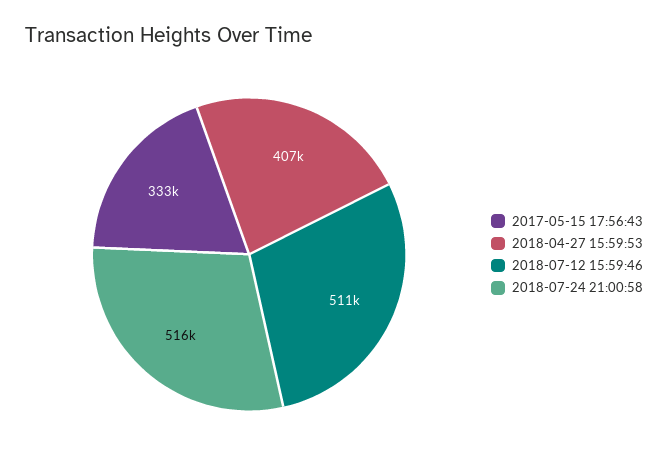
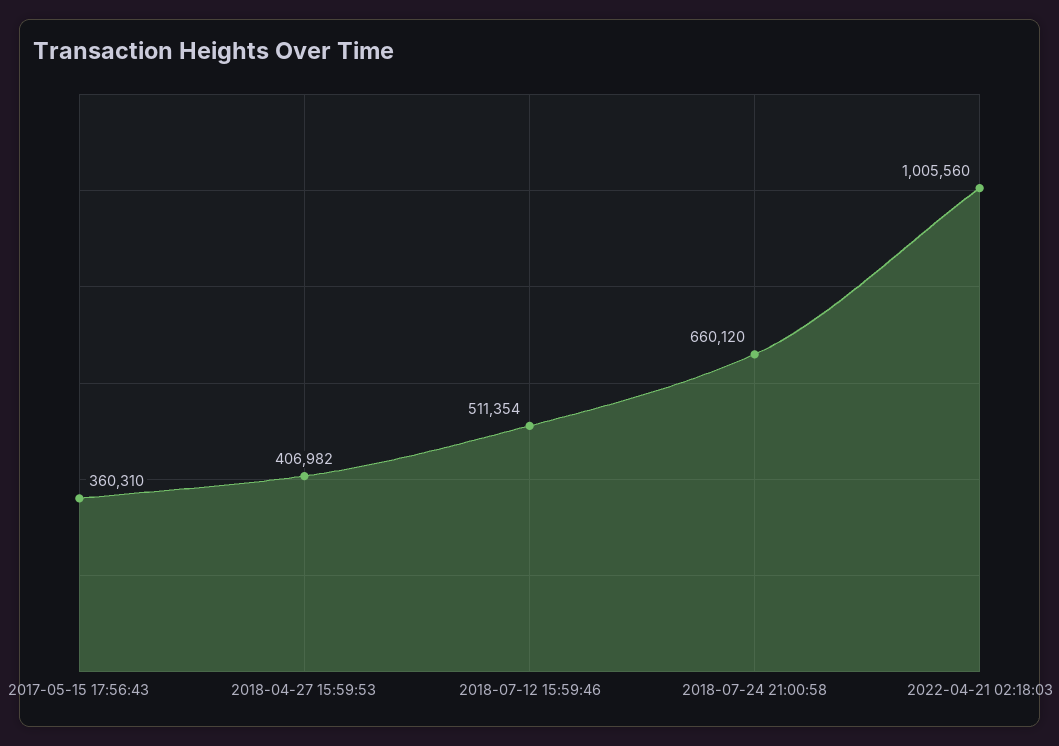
2017-05-15 17:56:43: 333000 -> 360310
2018-07-24 21:00:58: 516000 -> 660120
2022-04-21 02:18:03: none -> 1005560

